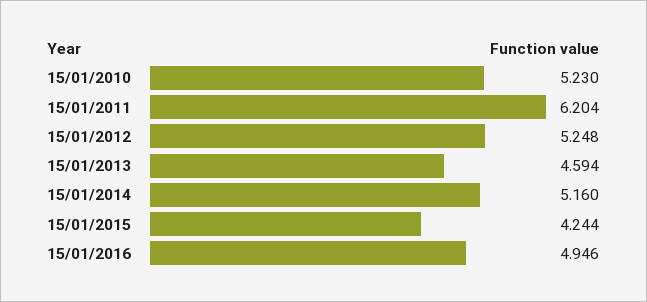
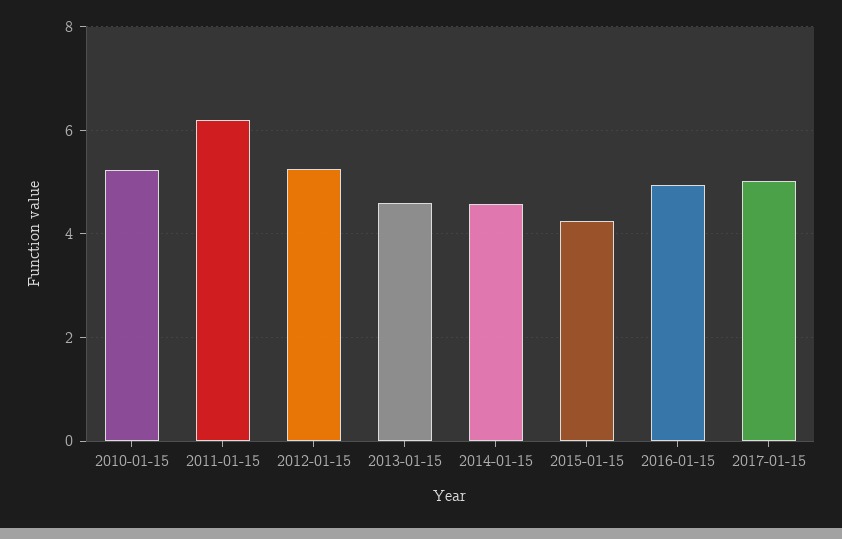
15/01/2014: 5.16 -> 4.6
2017-01-15: none -> 5

